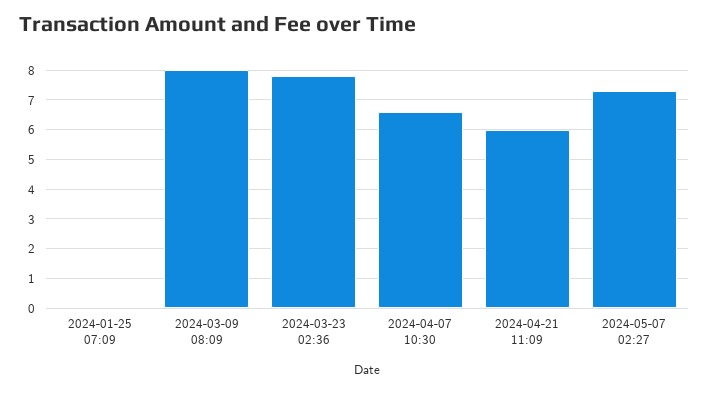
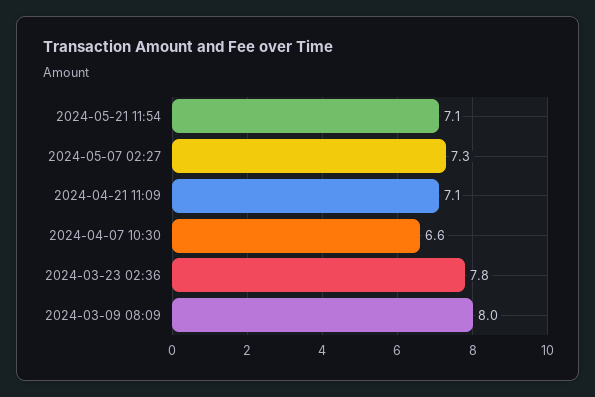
2024-01-25 07:09: 0 -> none
2024-04-21 11:09: 6 -> 7.1
2024-05-21 11:54: none -> 7.1

